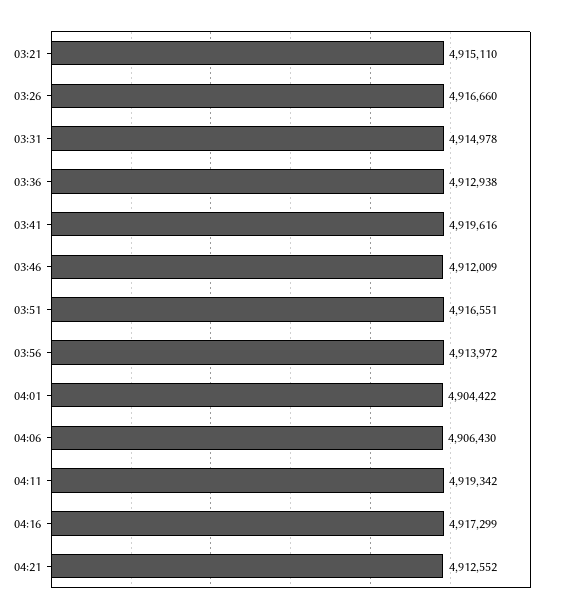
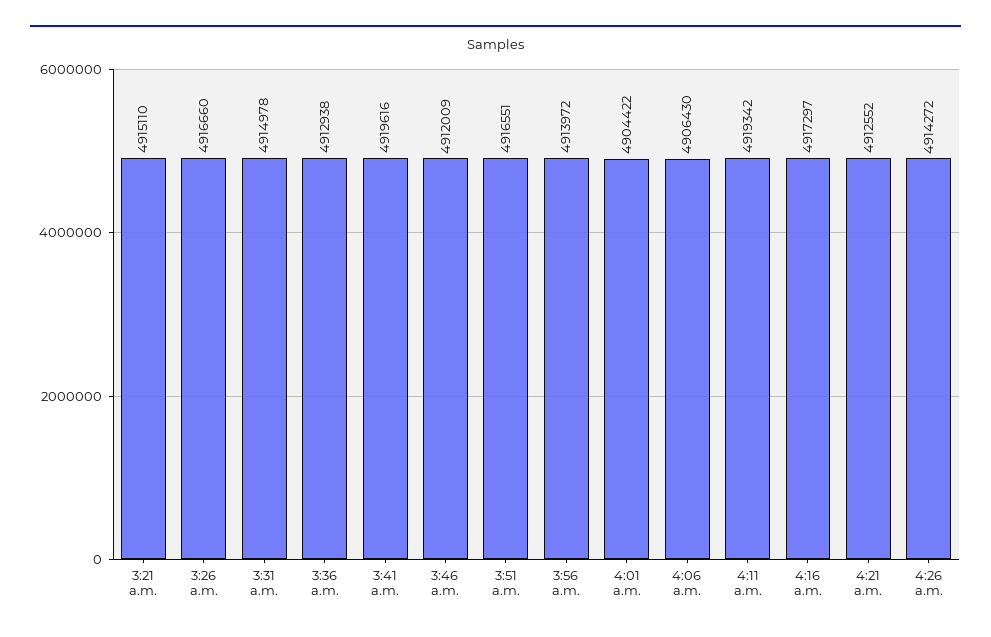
04:16: 4917299 -> 4917297
4:26 a.m.: none -> 4914272

